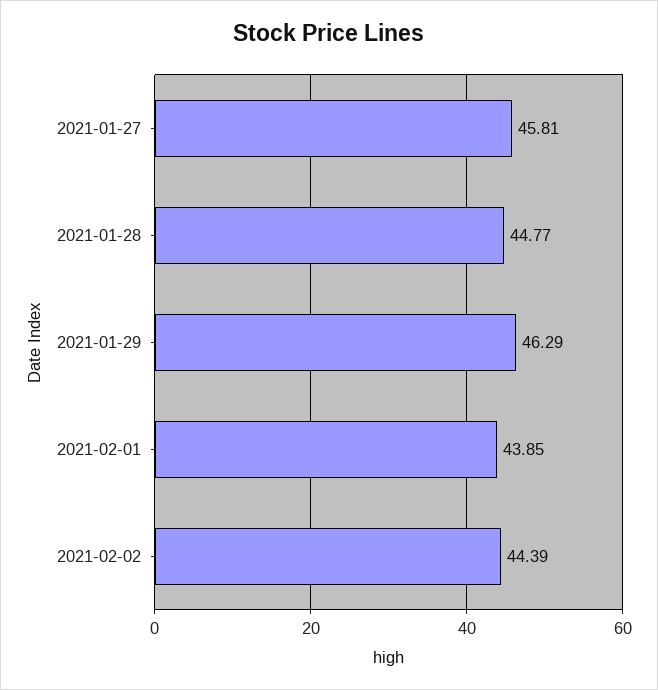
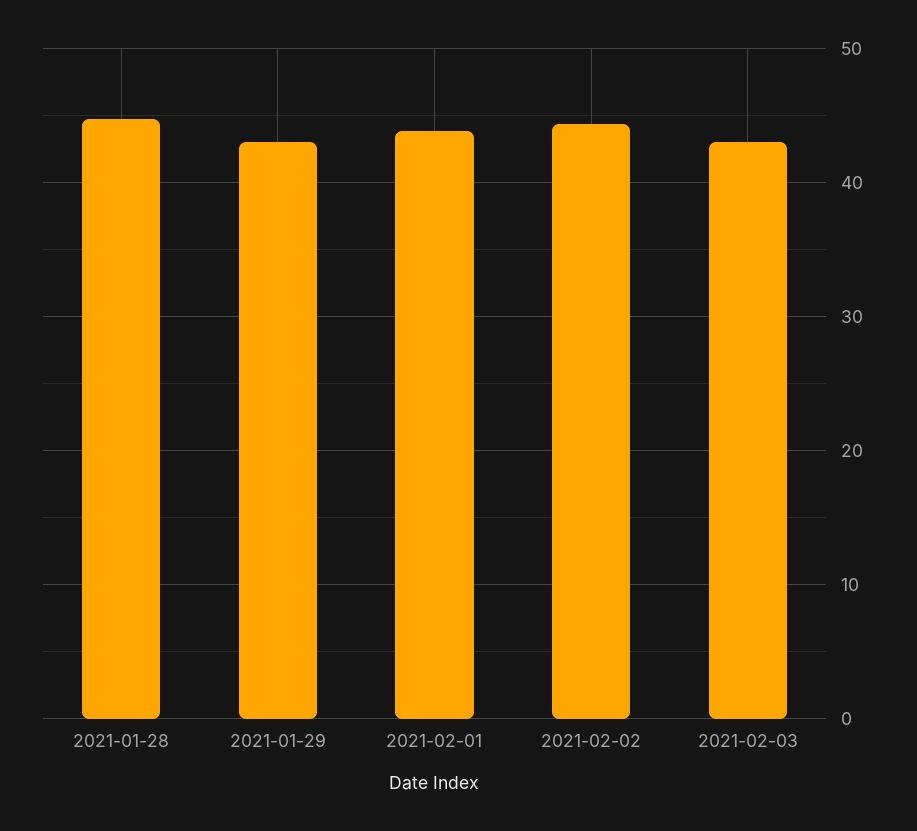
2021-01-27: 45.81 -> none
2021-01-29: 46.29 -> 43
2021-02-03: none -> 43

